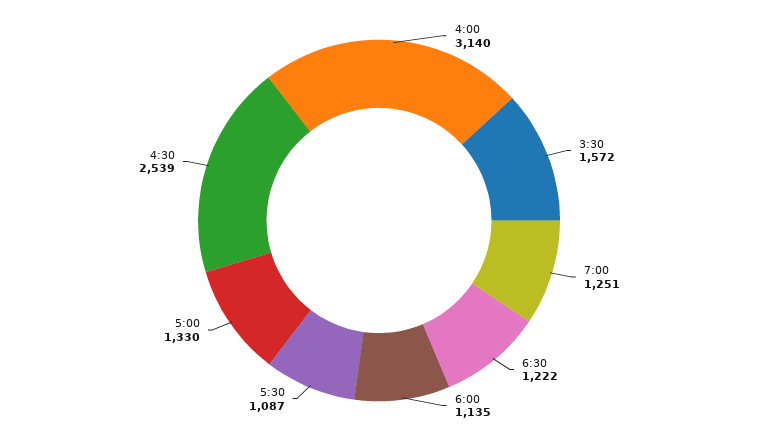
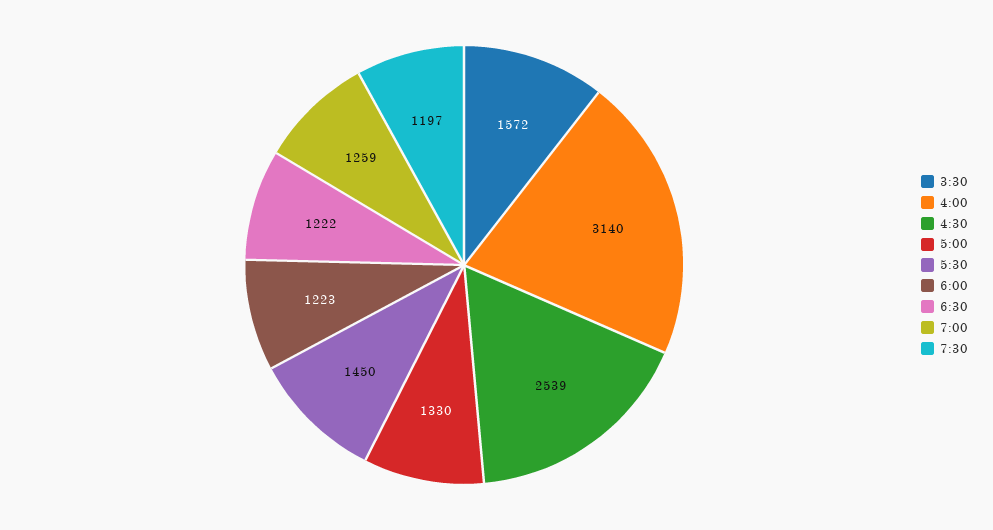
7:00: 1251 -> 1259
6:00: 1135 -> 1223
5:30: 1087 -> 1450
7:30: none -> 1197

